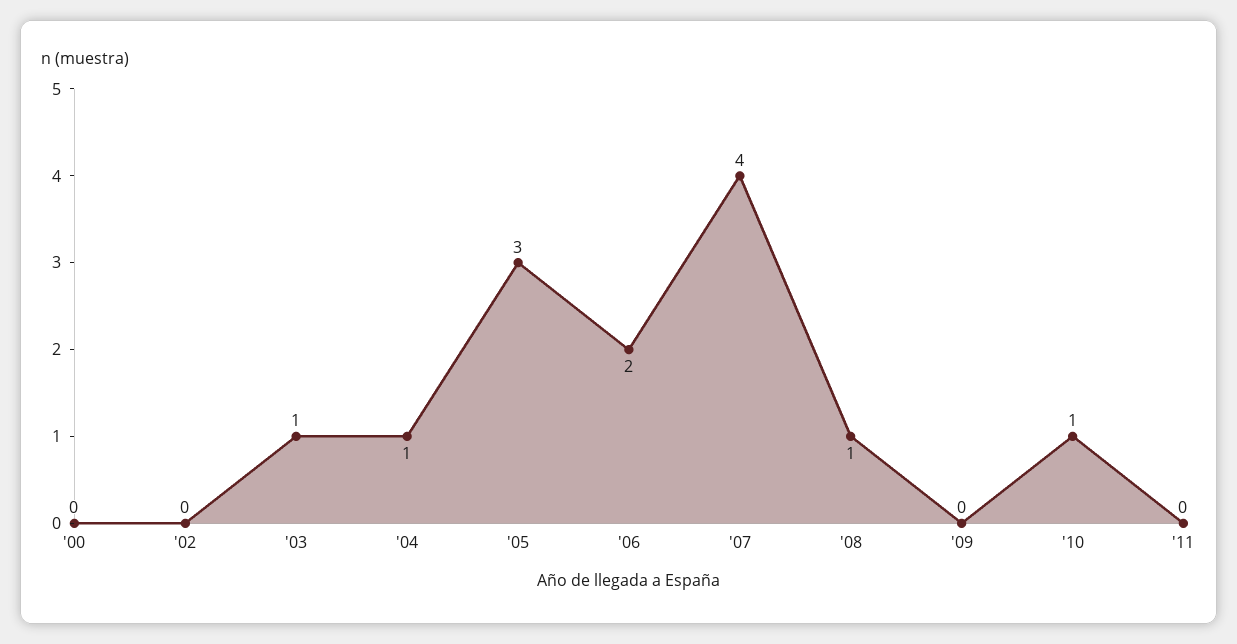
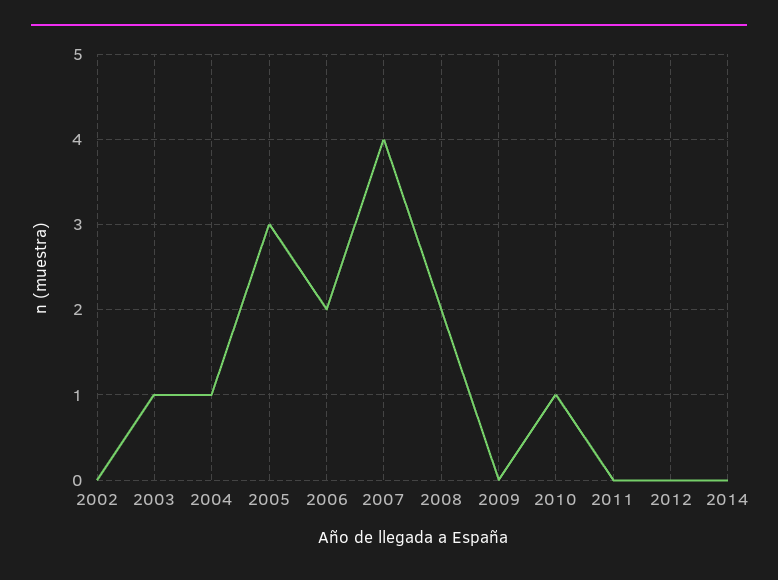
'00: 0 -> none
'08: 1 -> 2
2012: none -> 0
2014: none -> 0

